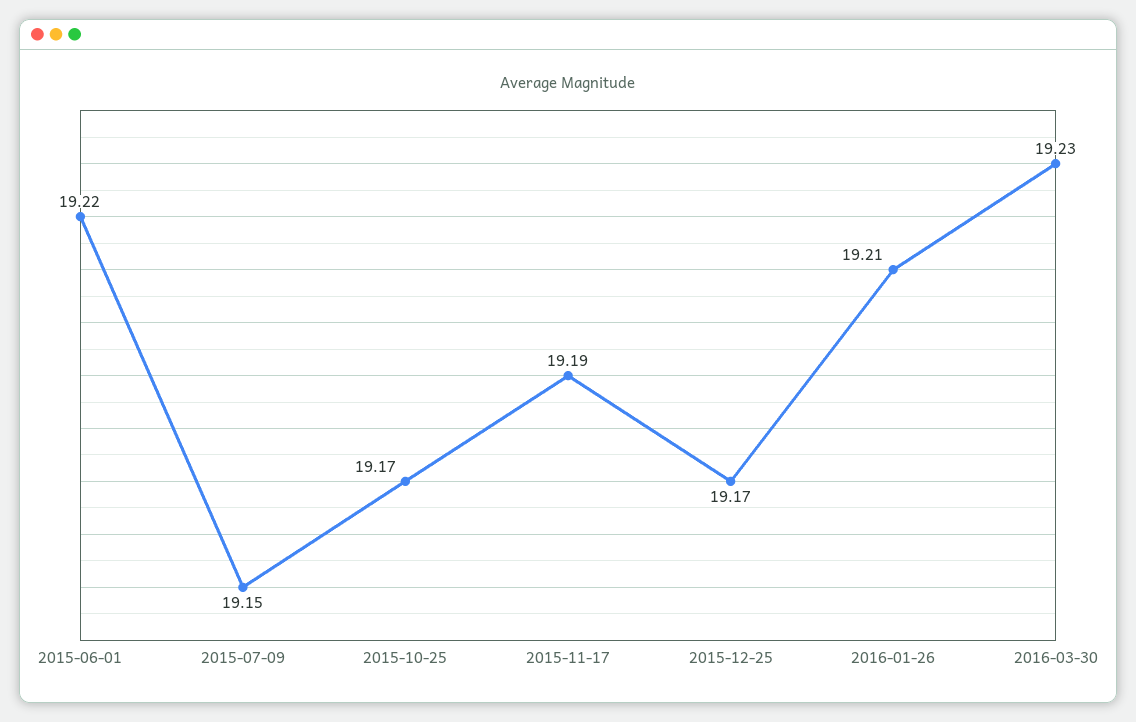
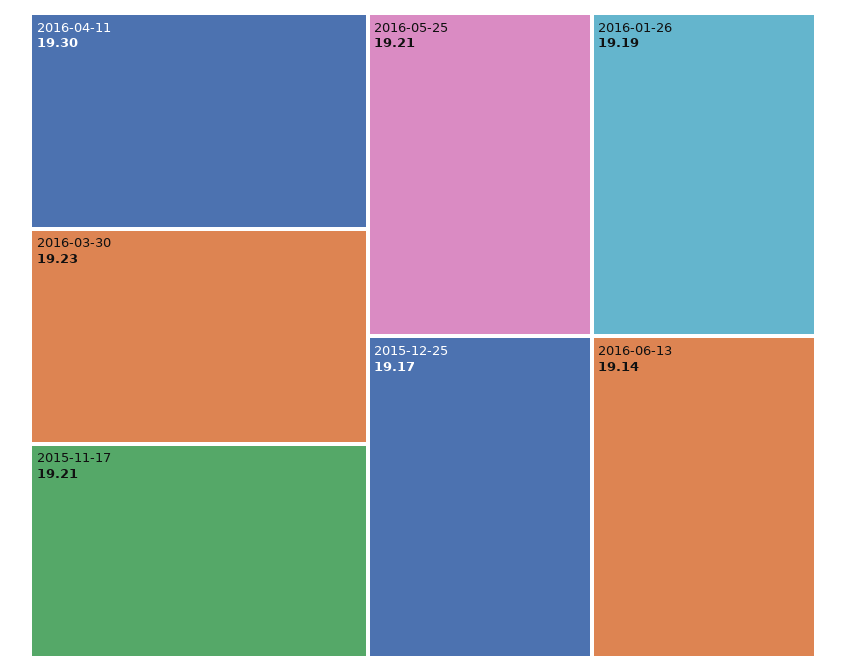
2015-06-01: 19.22 -> none
2015-07-09: 19.15 -> none
2015-10-25: 19.17 -> none
2015-11-17: 19.19 -> 19.21
2016-01-26: 19.21 -> 19.19
2016-04-11: none -> 19.3
2016-05-25: none -> 19.21
2016-06-13: none -> 19.14

